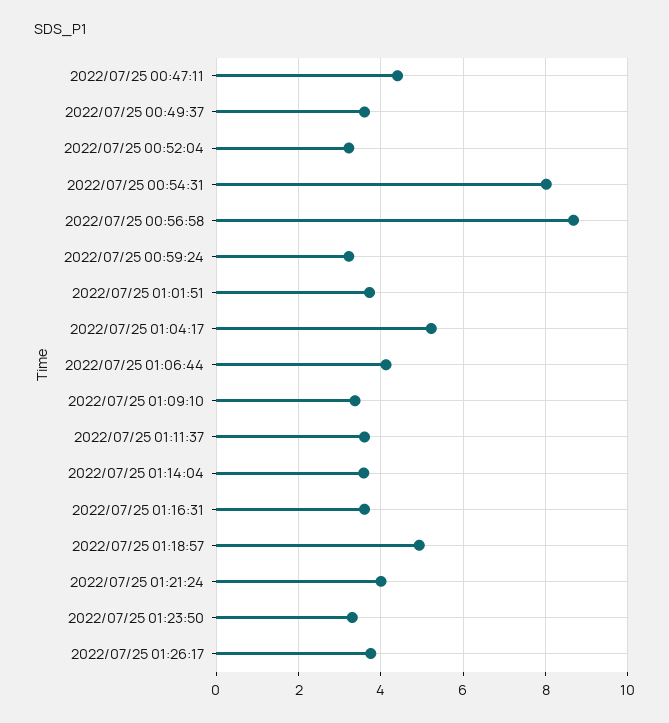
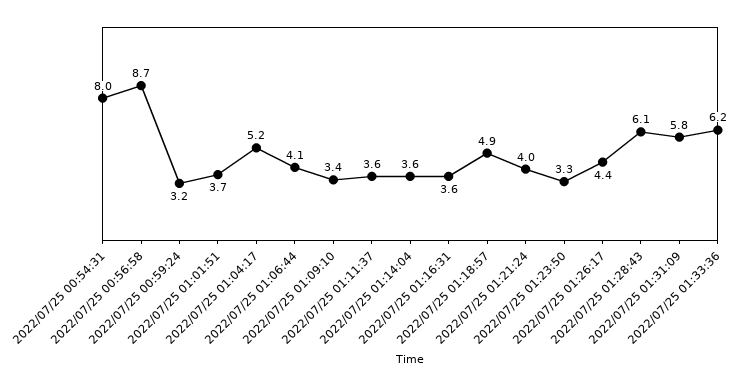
2022/07/25 00:47:11: 4.4 -> none
2022/07/25 00:49:37: 3.6 -> none
2022/07/25 00:52:04: 3.2 -> none
2022/07/25 01:26:17: 3.8 -> 4.4
2022/07/25 01:28:43: none -> 6.1
2022/07/25 01:31:09: none -> 5.8
2022/07/25 01:33:36: none -> 6.2

